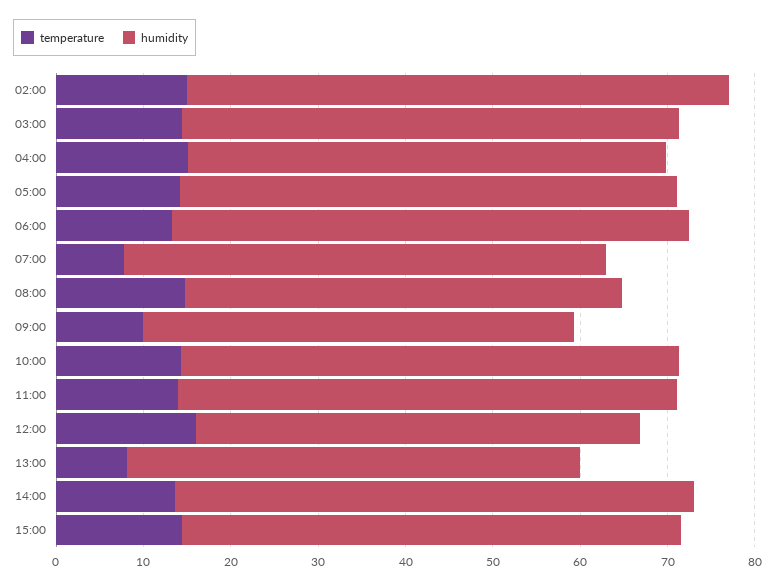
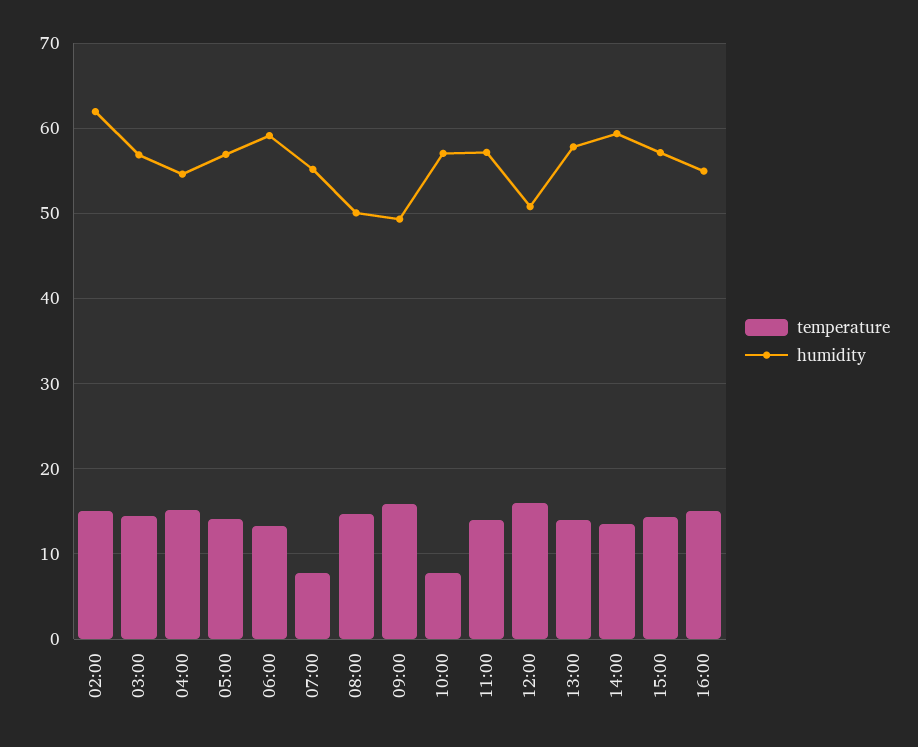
temperature, 09:00: 10 -> 16
temperature, 10:00: 14 -> 8
temperature, 13:00: 8 -> 14
humidity, 13:00: 52 -> 58
temperature, 16:00: none -> 15
humidity, 16:00: none -> 55

